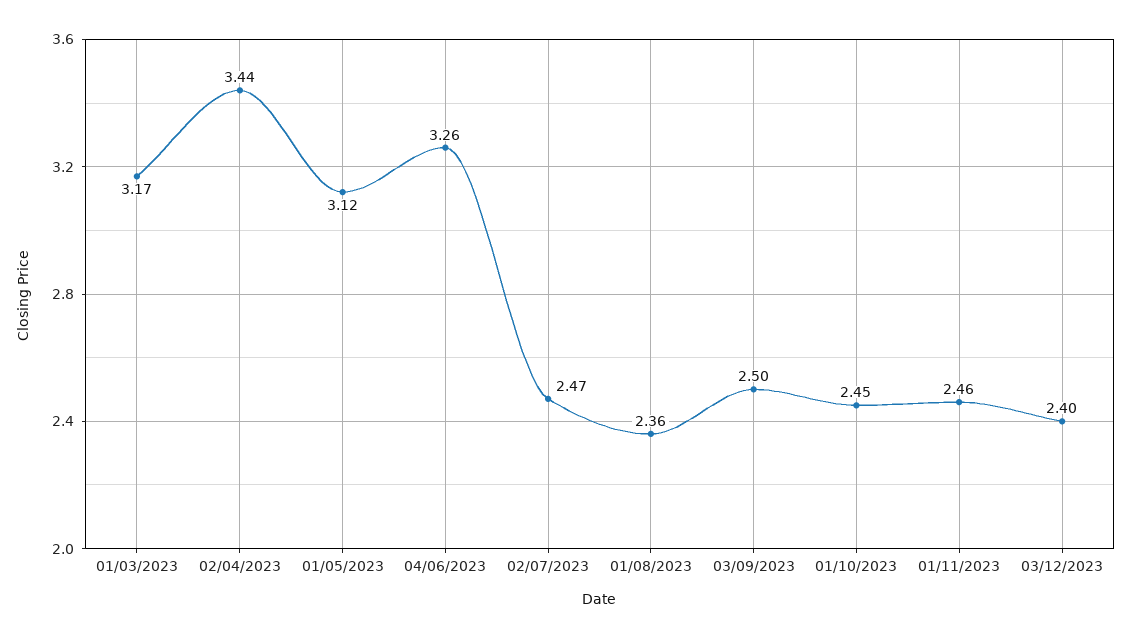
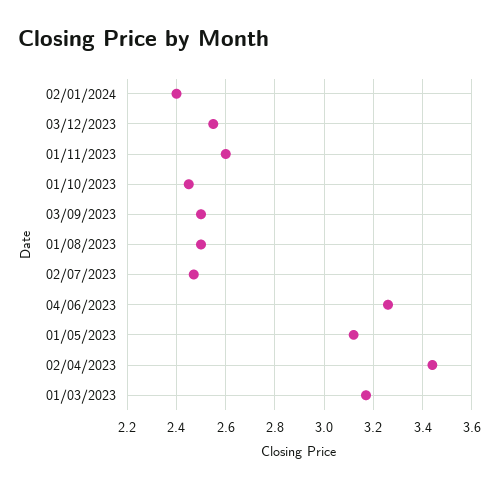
01/08/2023: 2.36 -> 2.5
01/11/2023: 2.46 -> 2.6
03/12/2023: 2.4 -> 2.55
02/01/2024: none -> 2.4

